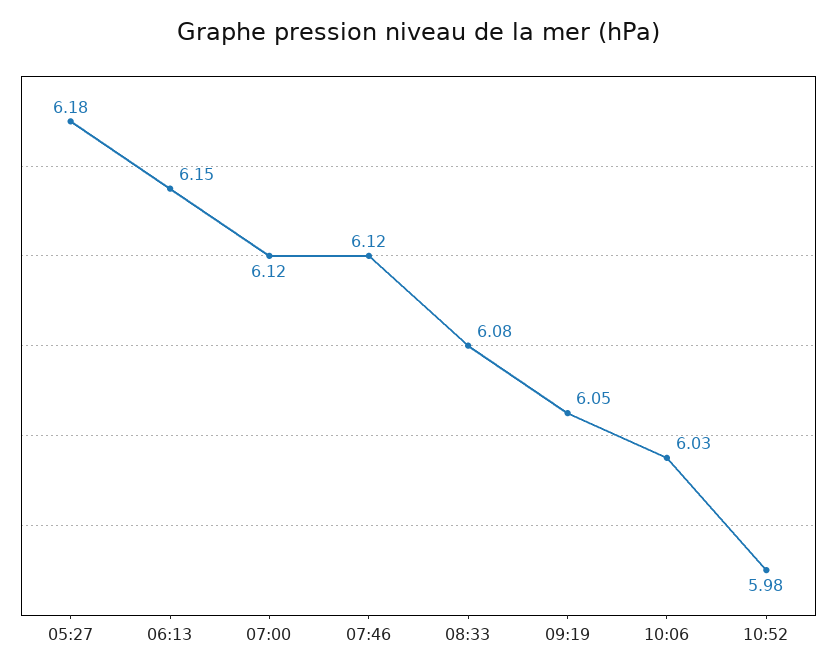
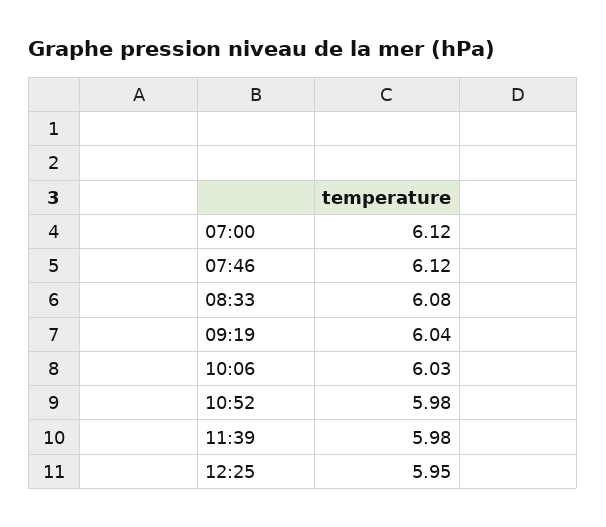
05:27: 6.18 -> none
06:13: 6.15 -> none
09:19: 6.05 -> 6.04
11:39: none -> 5.98
12:25: none -> 5.95

